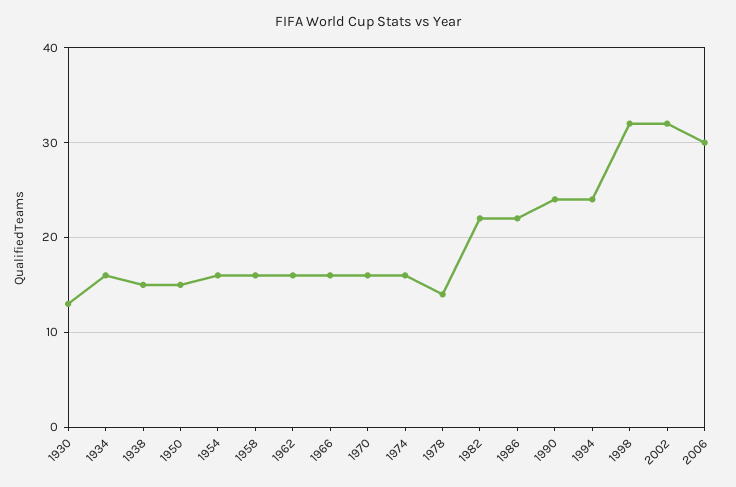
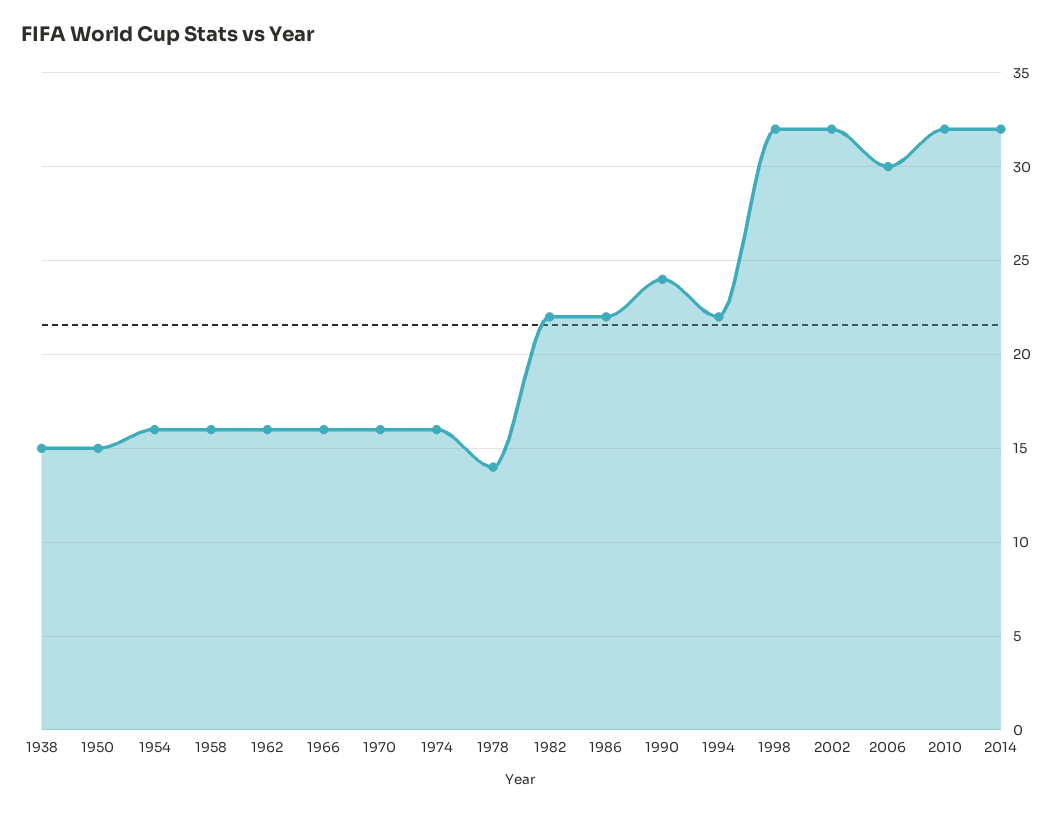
1930: 13 -> none
1934: 16 -> none
1994: 24 -> 22
2010: none -> 32
2014: none -> 32

